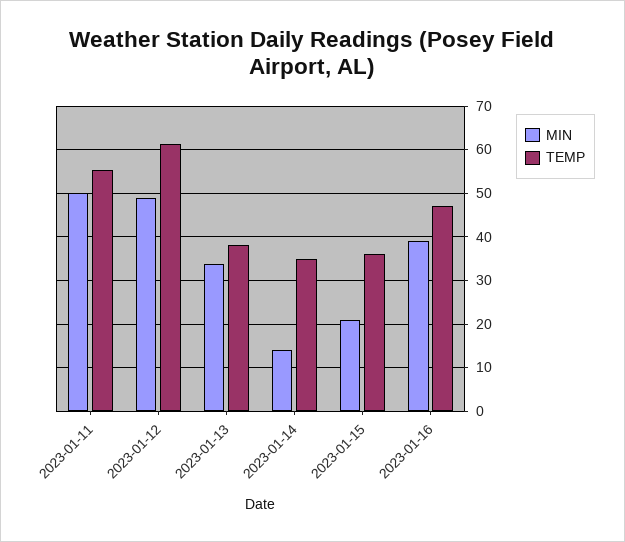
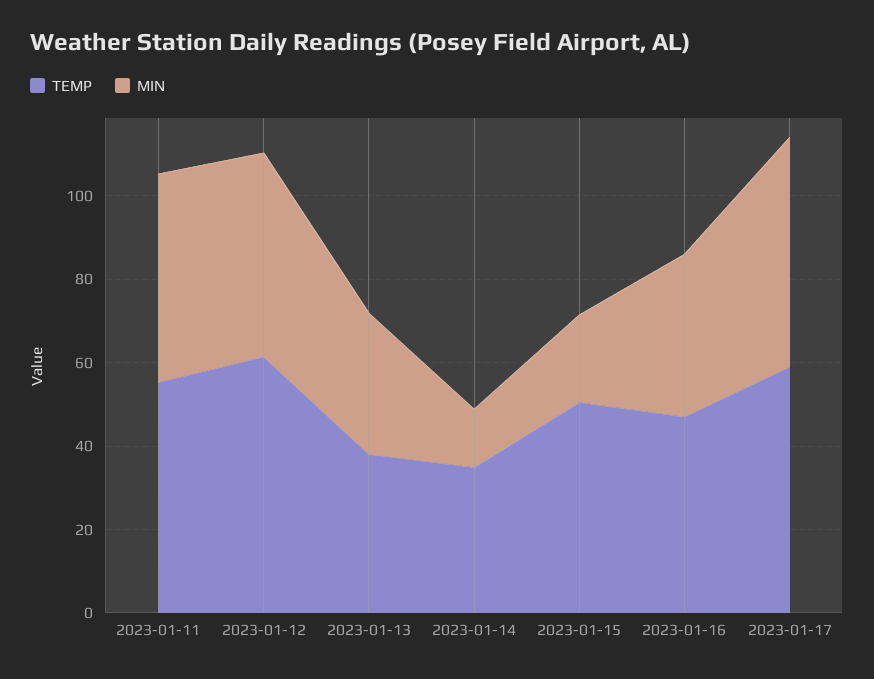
TEMP, 2023-01-15: 36 -> 50
TEMP, 2023-01-17: none -> 60
MIN, 2023-01-17: none -> 55

